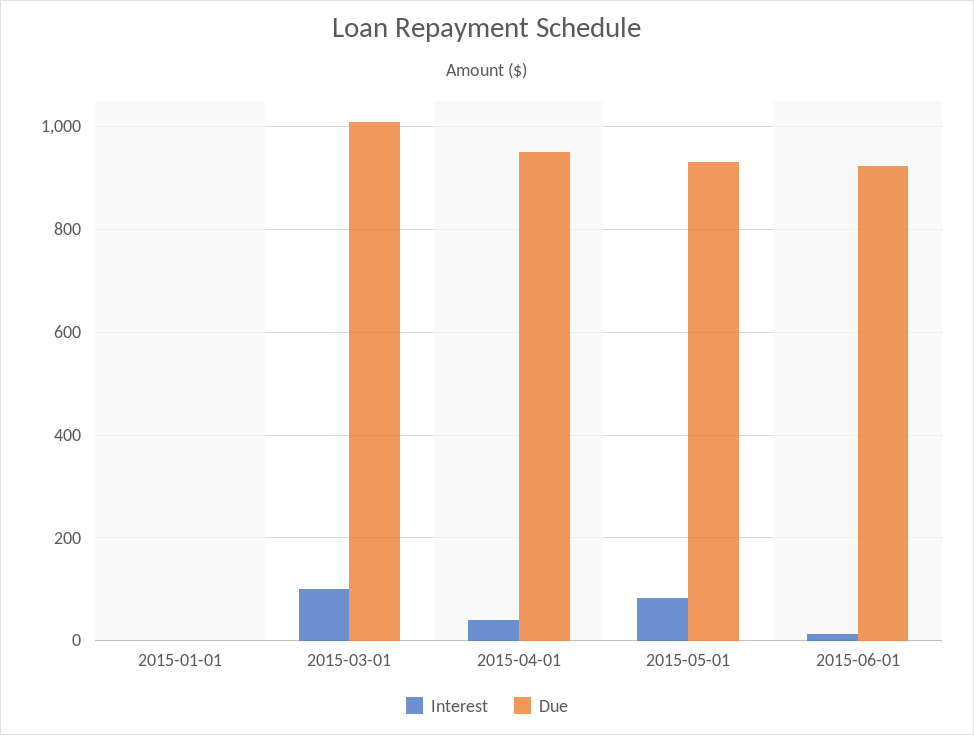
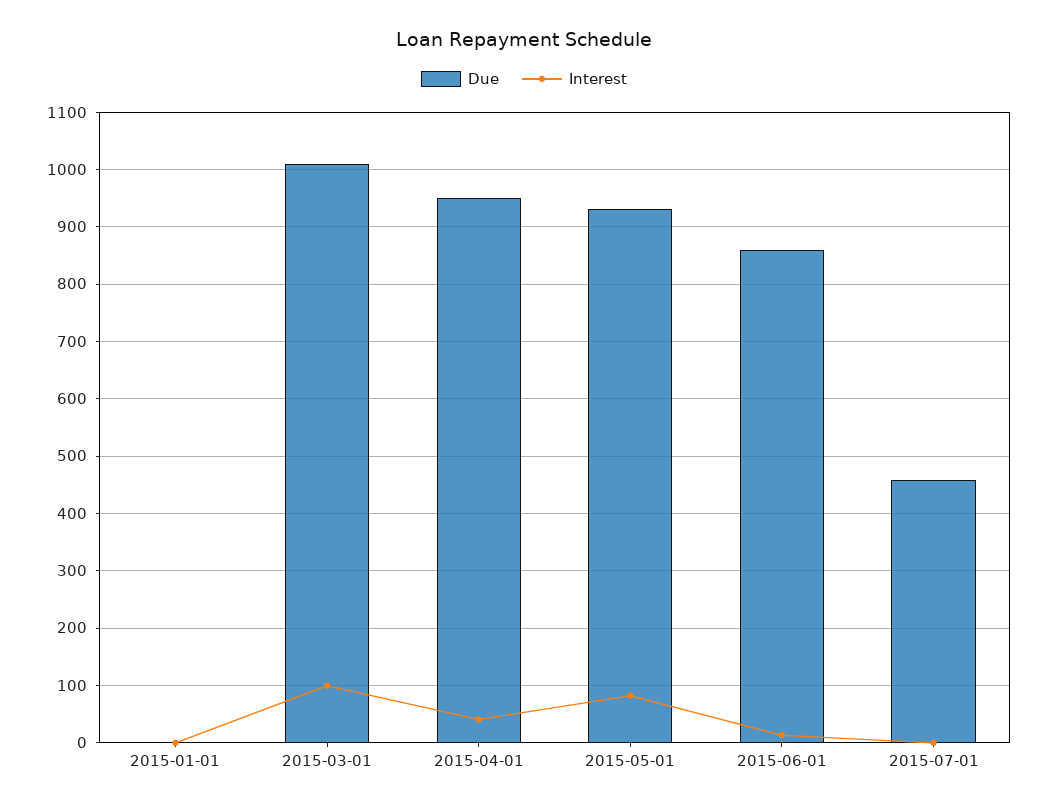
Due, 2015-06-01: 920 -> 860
Due, 2015-07-01: none -> 460
Interest, 2015-07-01: none -> 0

